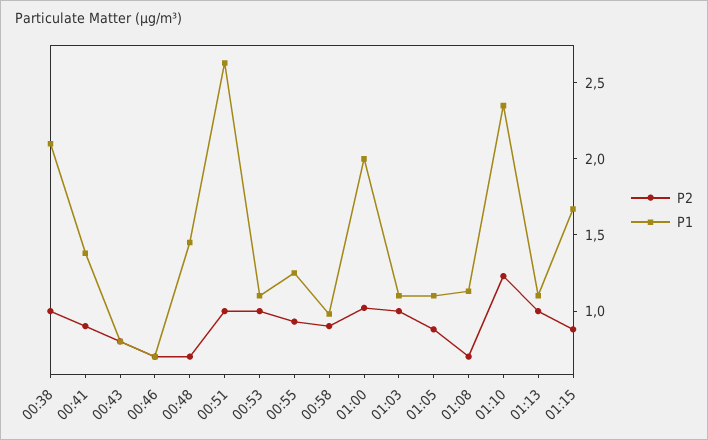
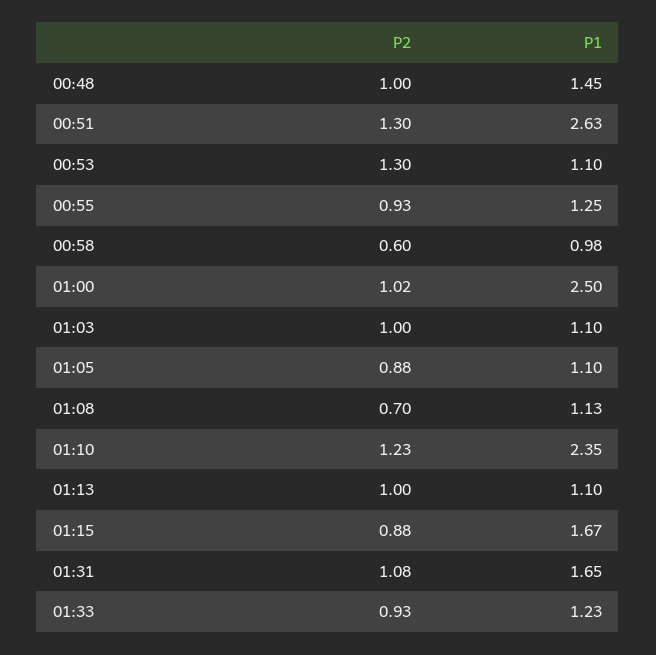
P2, 00:38: 1 -> none
P1, 00:38: 2.1 -> none
P2, 00:41: 0.9 -> none
P1, 00:41: 1.4 -> none
P2, 00:43: 0.8 -> none
P1, 00:43: 0.8 -> none
P2, 00:46: 0.7 -> none
P1, 00:46: 0.7 -> none
P2, 00:48: 0.7 -> 1
P2, 00:51: 1 -> 1.3
P2, 00:53: 1 -> 1.3
P2, 00:58: 0.9 -> 0.6
P1, 01:00: 2 -> 2.5
P2, 01:31: none -> 1.08
P1, 01:31: none -> 1.65
P2, 01:33: none -> 0.93
P1, 01:33: none -> 1.23

